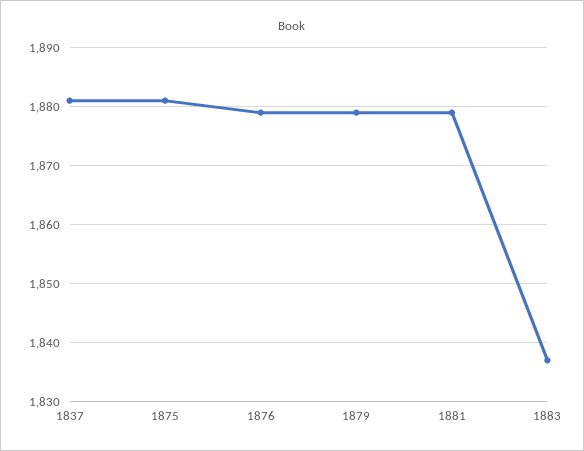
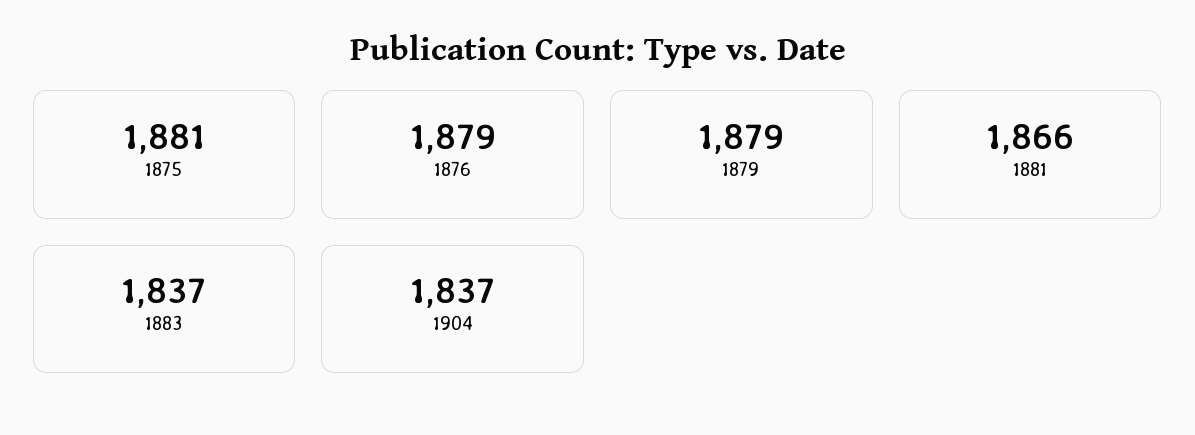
1837: 1880 -> none
1881: 1880 -> 1866
1904: none -> 1837

